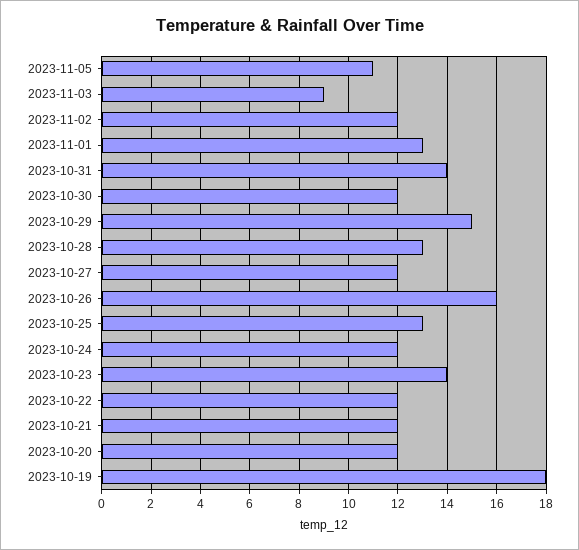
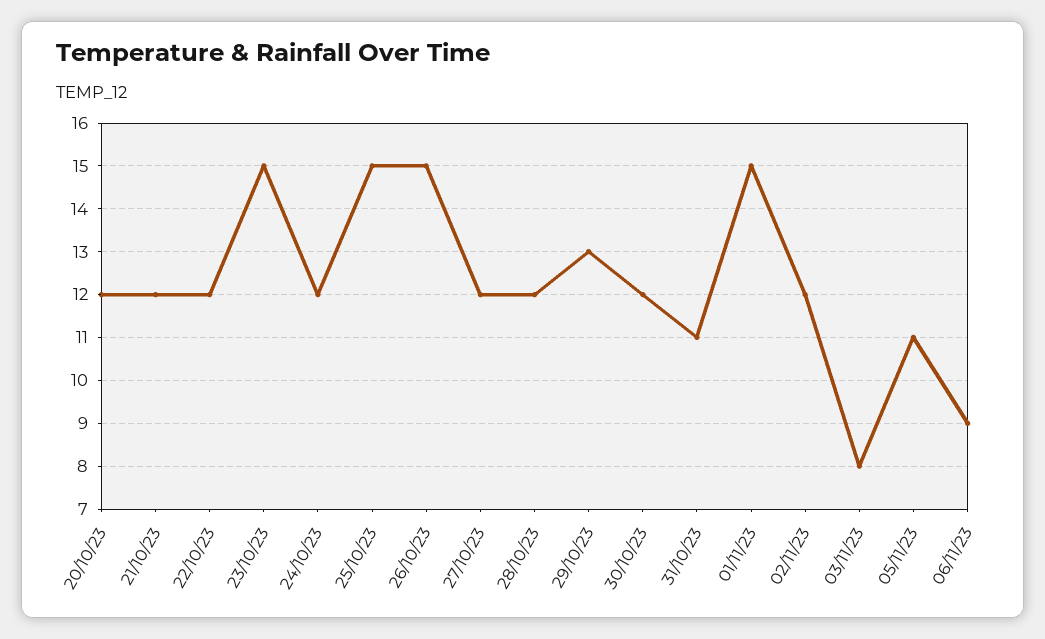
2023-11-03: 9 -> 8
2023-11-01: 13 -> 15
2023-10-31: 14 -> 11
2023-10-29: 15 -> 13
2023-10-28: 13 -> 12
2023-10-26: 16 -> 15
2023-10-25: 13 -> 15
2023-10-23: 14 -> 15
2023-10-19: 18 -> none
06/11/23: none -> 9

